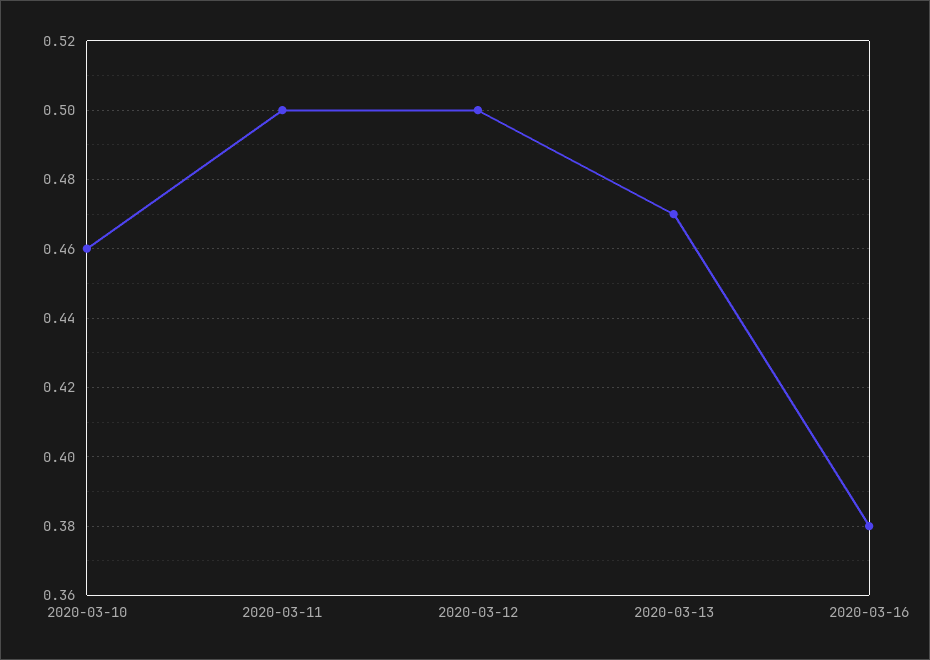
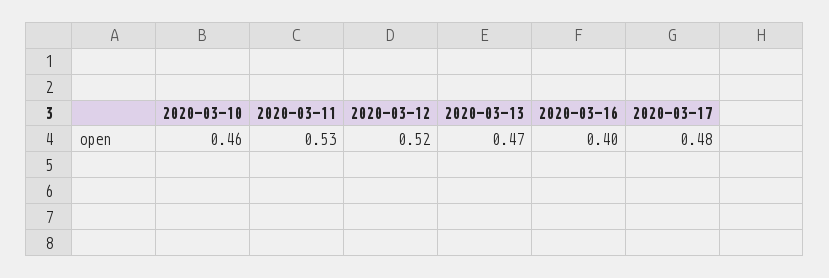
2020-03-11: 0.5 -> 0.53
2020-03-12: 0.5 -> 0.52
2020-03-16: 0.38 -> 0.4
2020-03-17: none -> 0.48

